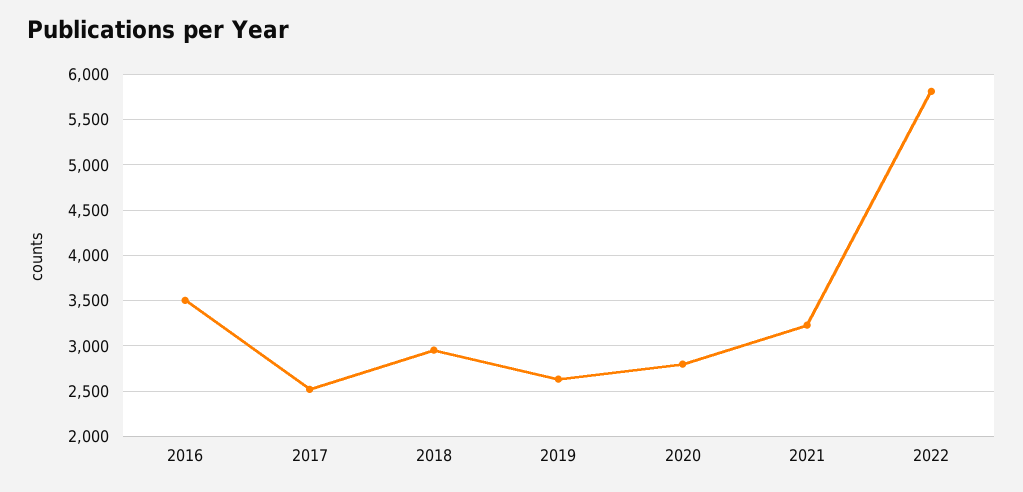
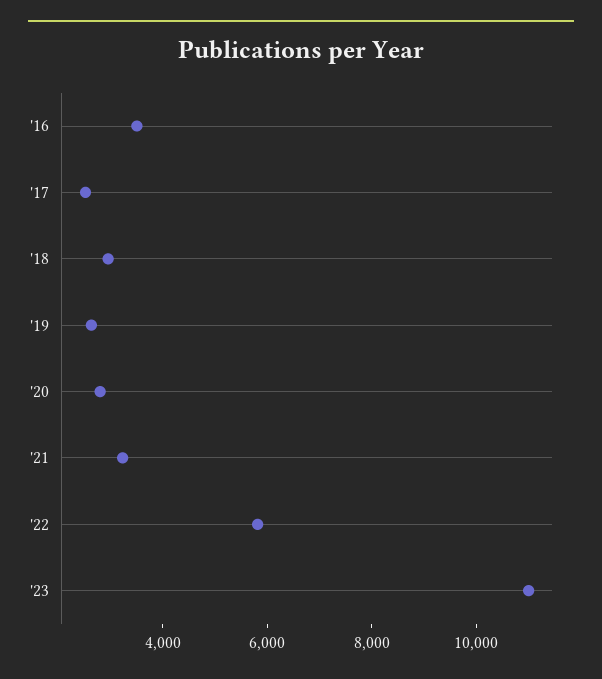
'23: none -> 11000

